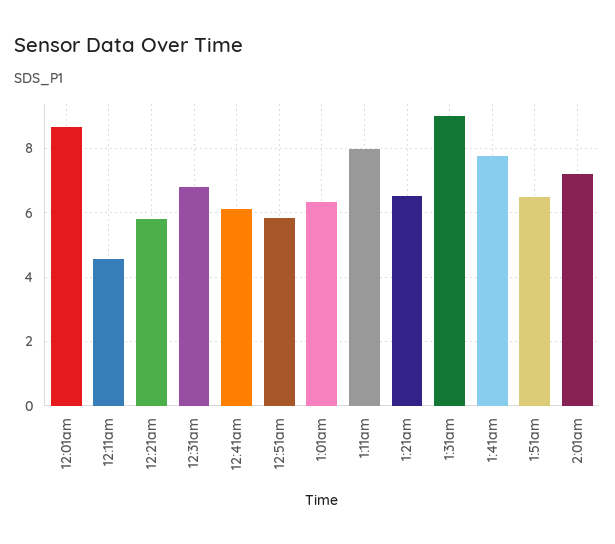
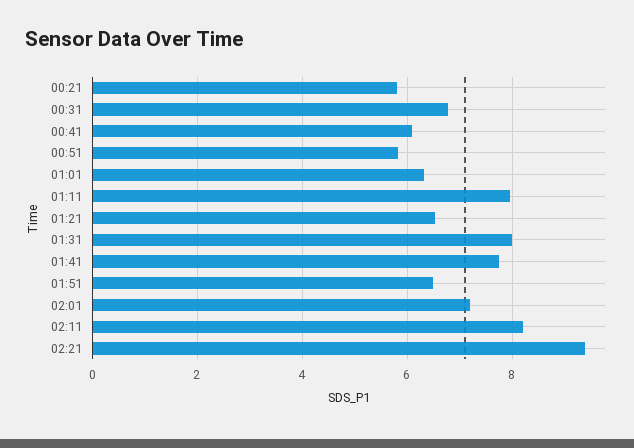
12:01am: 8.6 -> none
12:11am: 4.6 -> none
1:31am: 9 -> 8
02:11: none -> 8.2
02:21: none -> 9.4

